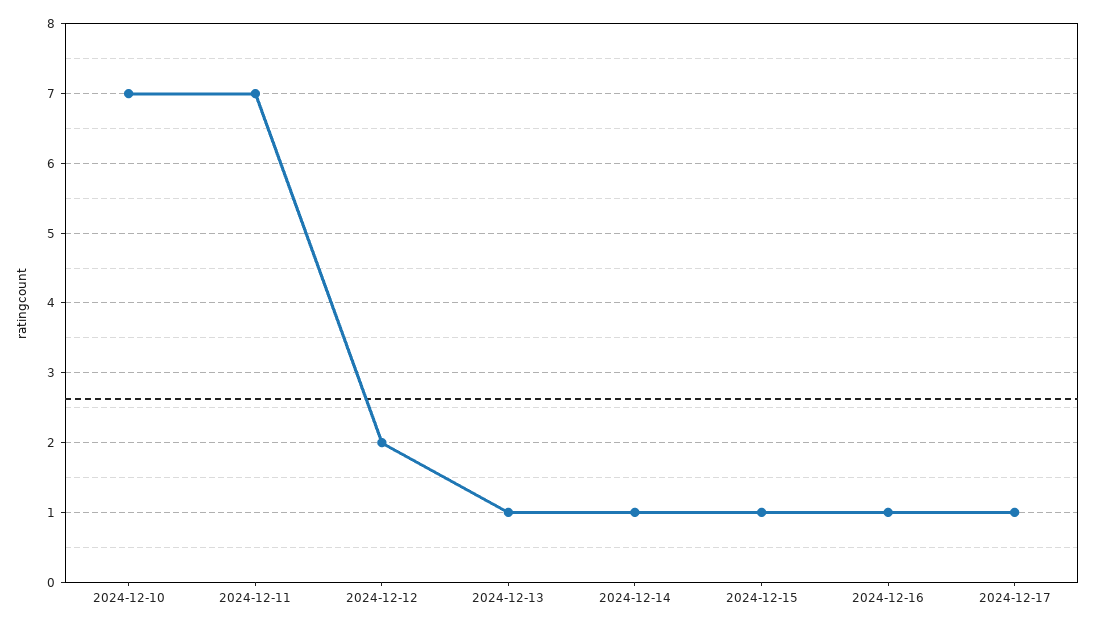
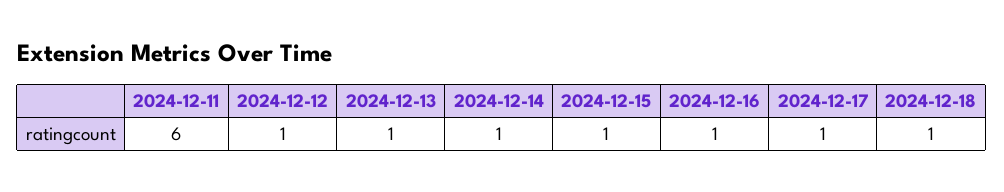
2024-12-10: 7 -> none
2024-12-11: 7 -> 6
2024-12-12: 2 -> 1
2024-12-18: none -> 1

